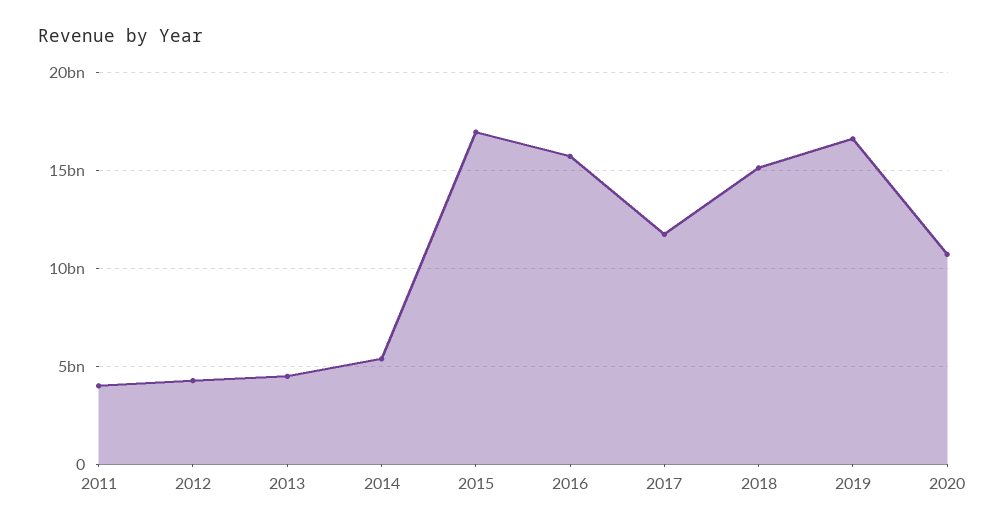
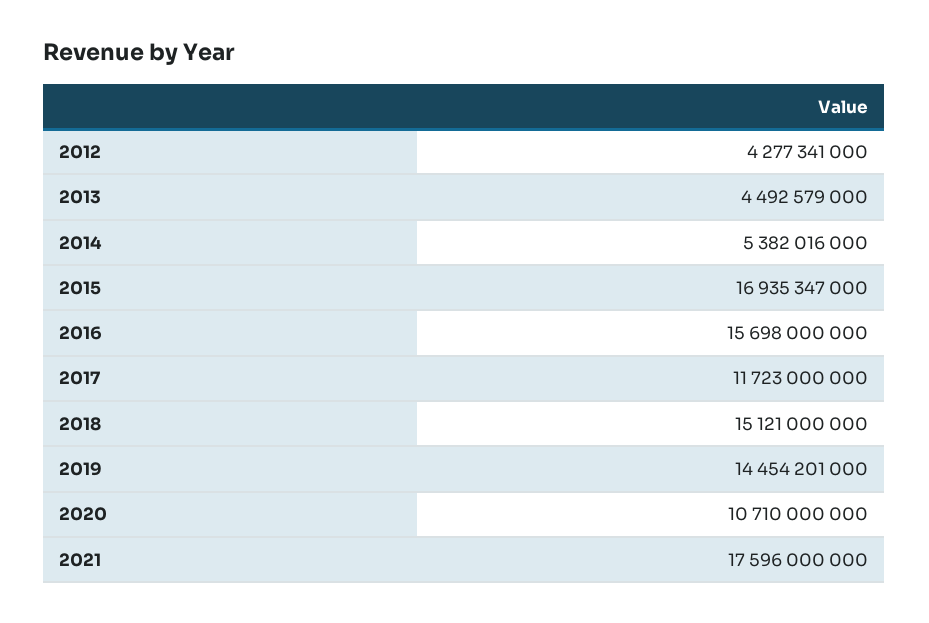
2011: 4000000000 -> none
2019: 16500000000 -> 14454201000
2021: none -> 17596000000

